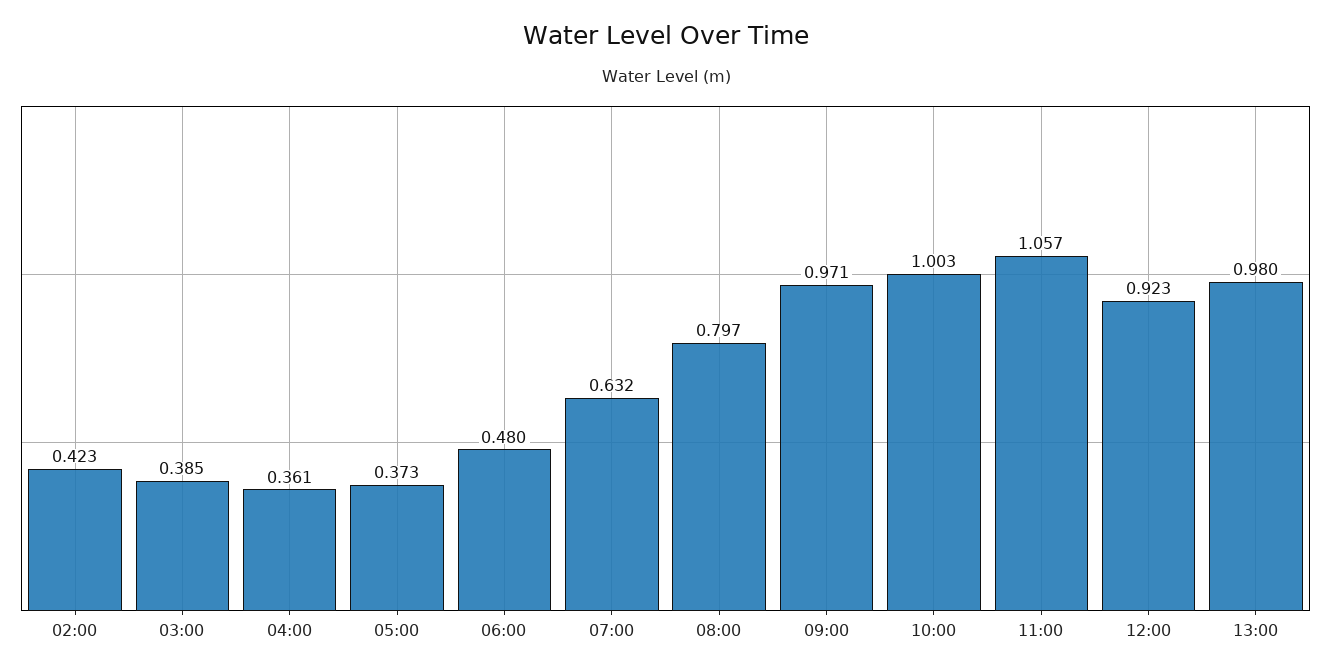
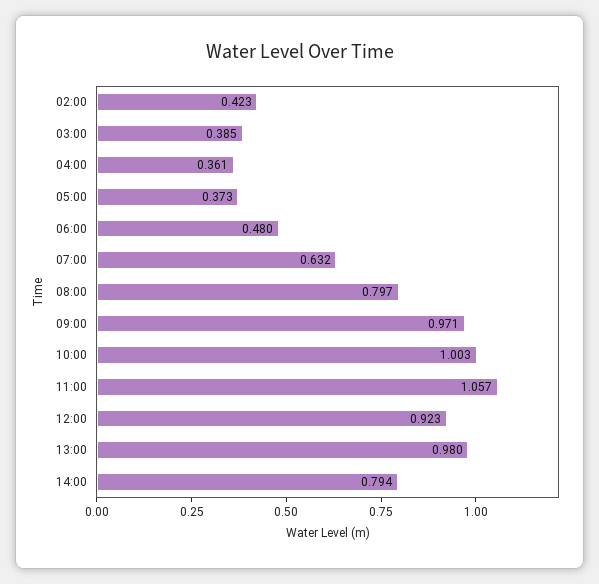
14:00: none -> 0.794

